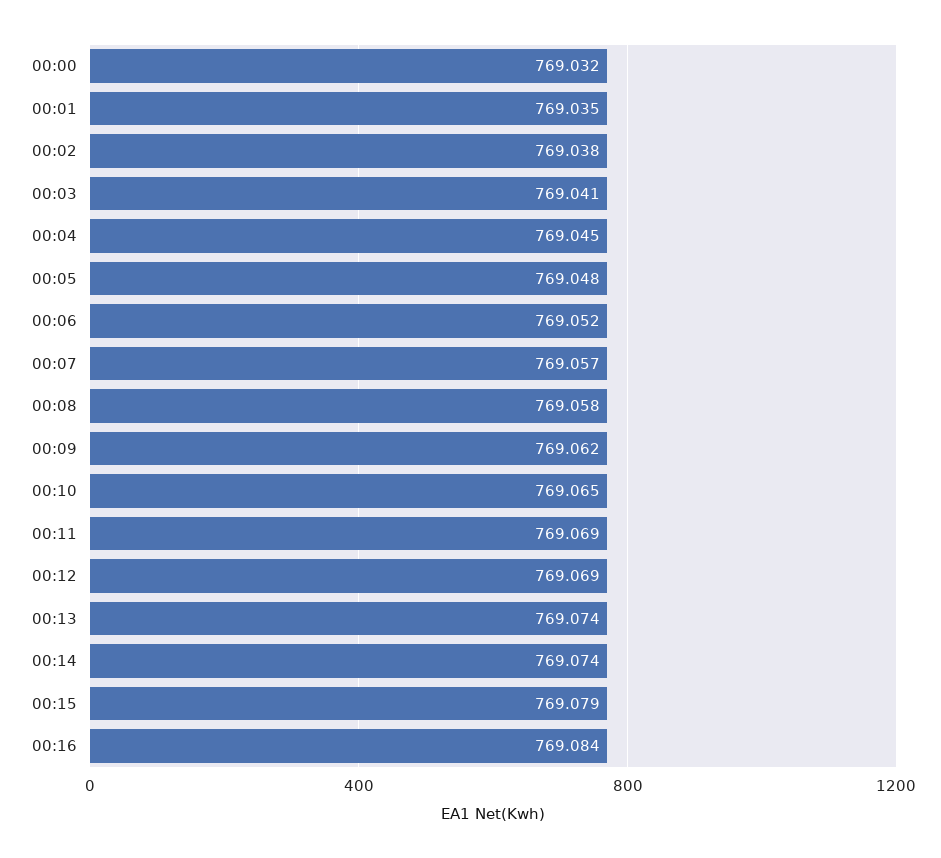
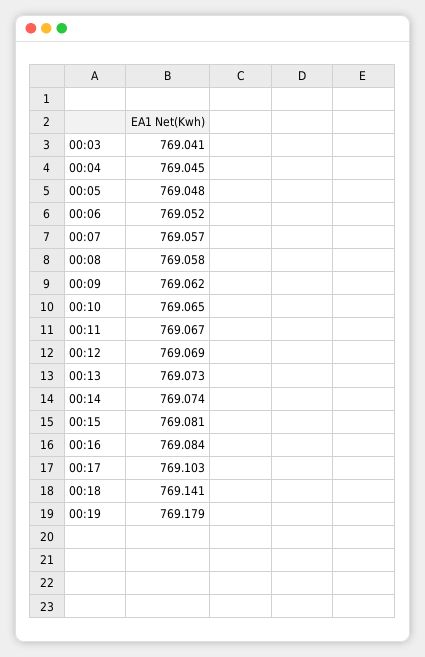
00:00: 769.032 -> none
00:01: 769.035 -> none
00:02: 769.038 -> none
00:11: 769.069 -> 769.067
00:13: 769.074 -> 769.073
00:15: 769.079 -> 769.081
00:17: none -> 769.103
00:18: none -> 769.141
00:19: none -> 769.179

